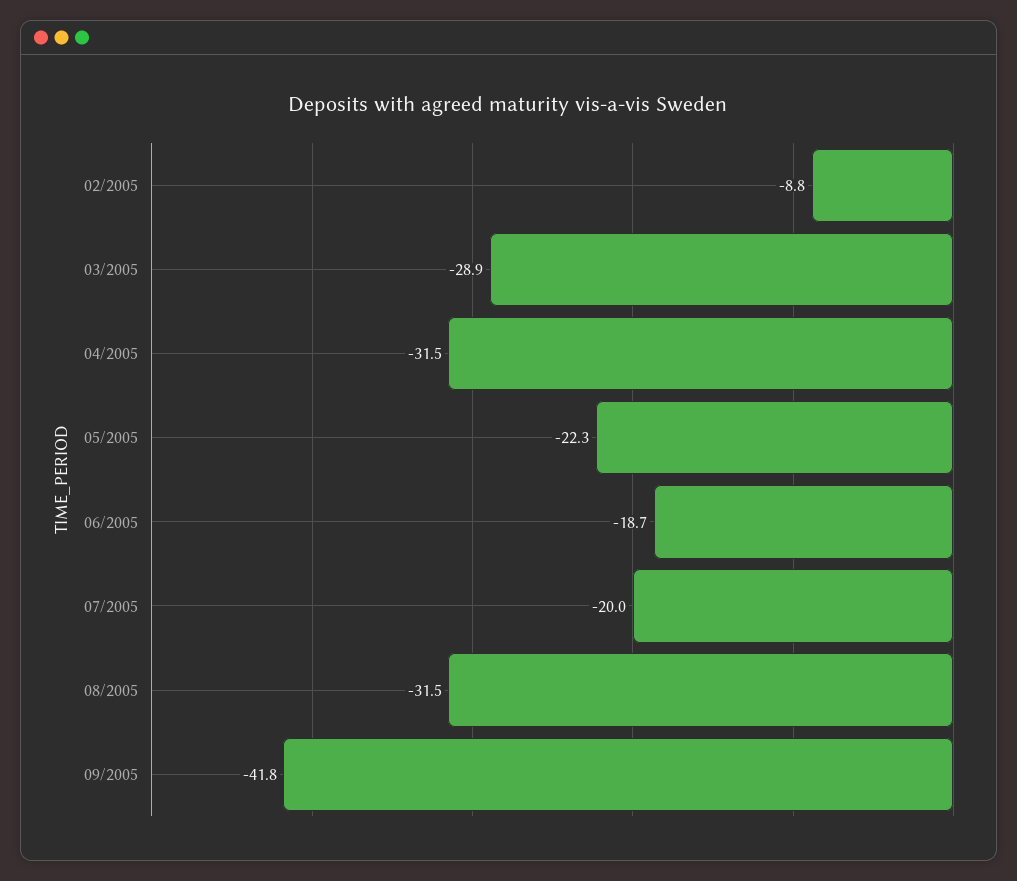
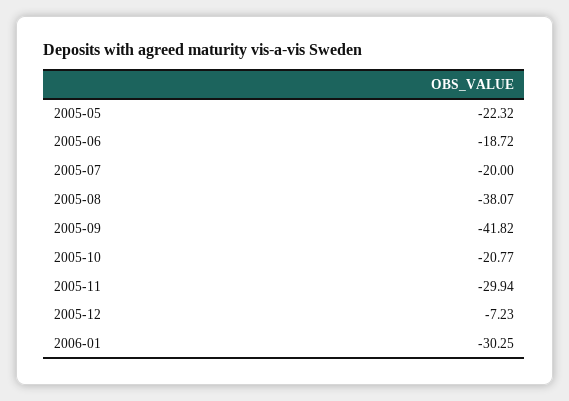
02/2005: -8.8 -> none
03/2005: -28.9 -> none
04/2005: -31.5 -> none
08/2005: -31.5 -> -38.07
2005-10: none -> -20.77
2005-11: none -> -29.94
2005-12: none -> -7.23
2006-01: none -> -30.25

